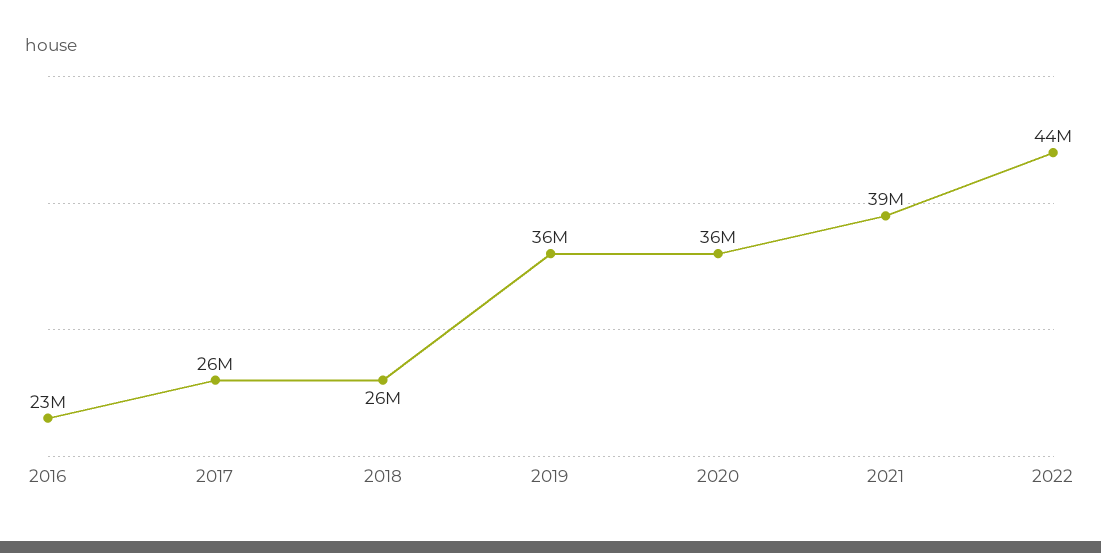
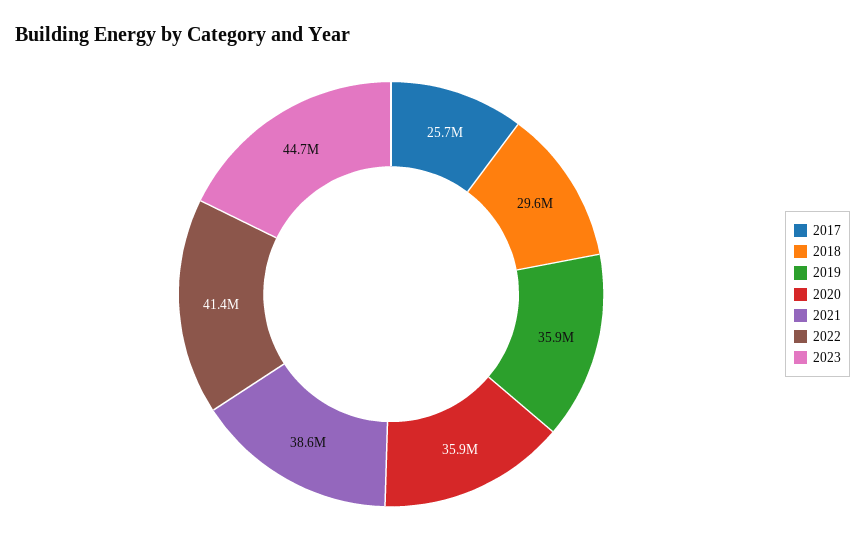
2016: 23000000 -> none
2018: 26000000 -> 29600000
2022: 44000000 -> 41400000
2023: none -> 44700000

